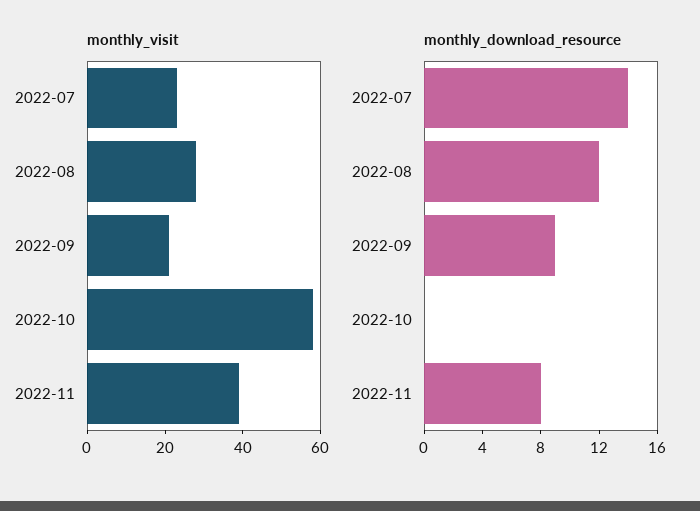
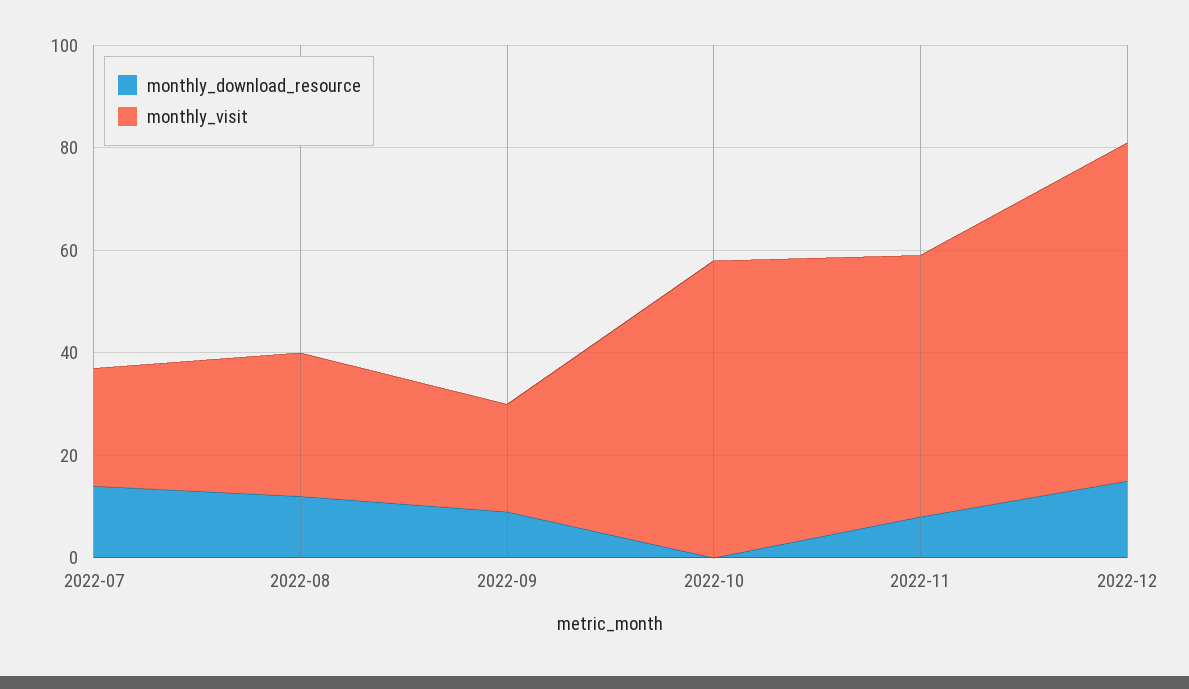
monthly_visit, 2022-11: 40 -> 50
monthly_download_resource, 2022-12: none -> 15
monthly_visit, 2022-12: none -> 65

